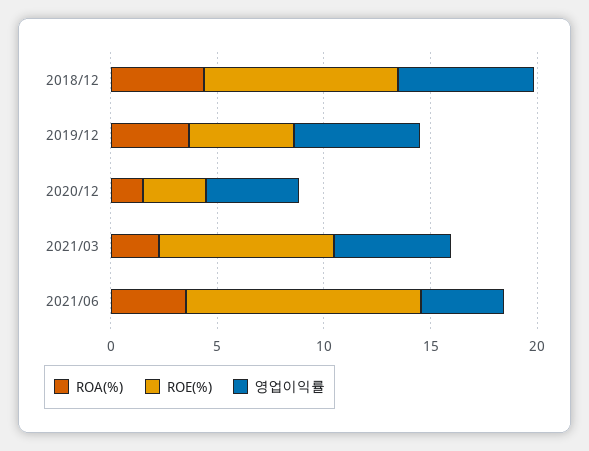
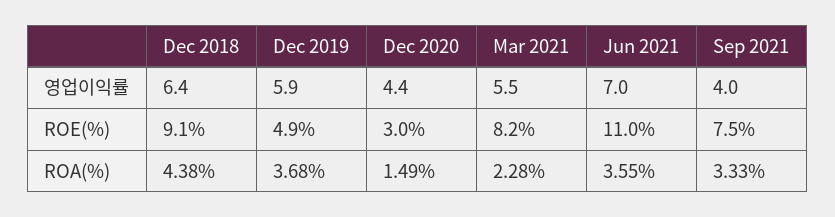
영업이익률, 2021/06: 4 -> 7
영업이익률, Sep 2021: none -> 4
ROE(%), Sep 2021: none -> 7.5
ROA(%), Sep 2021: none -> 3.33

